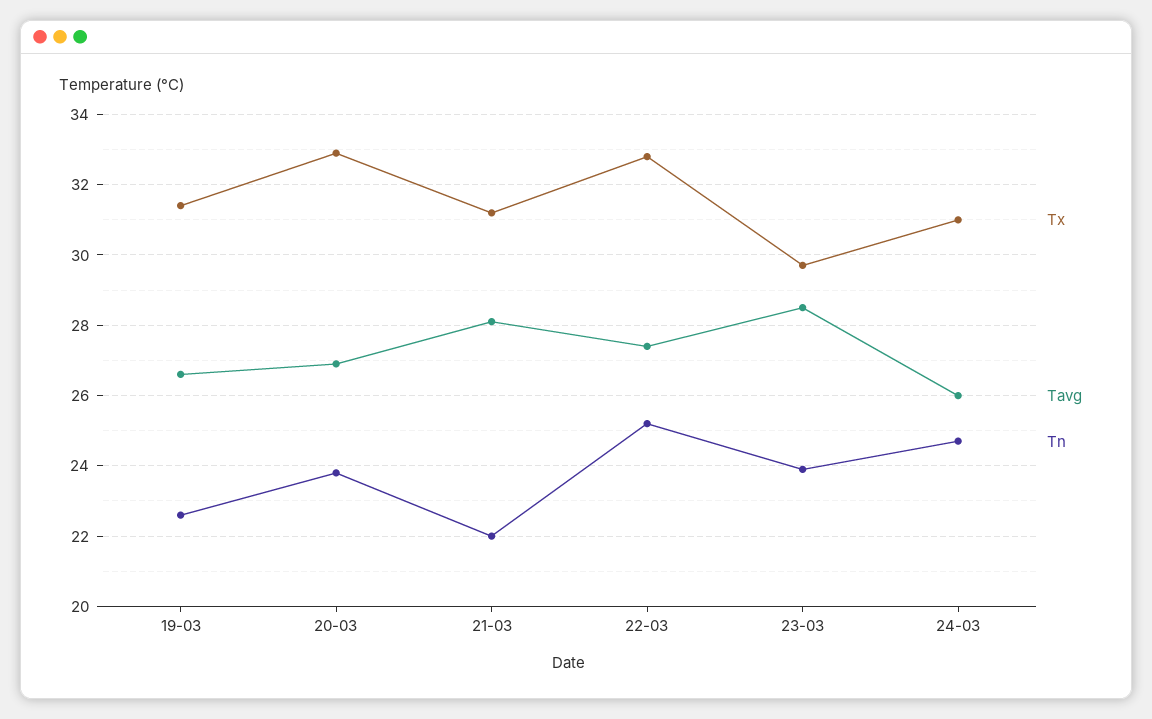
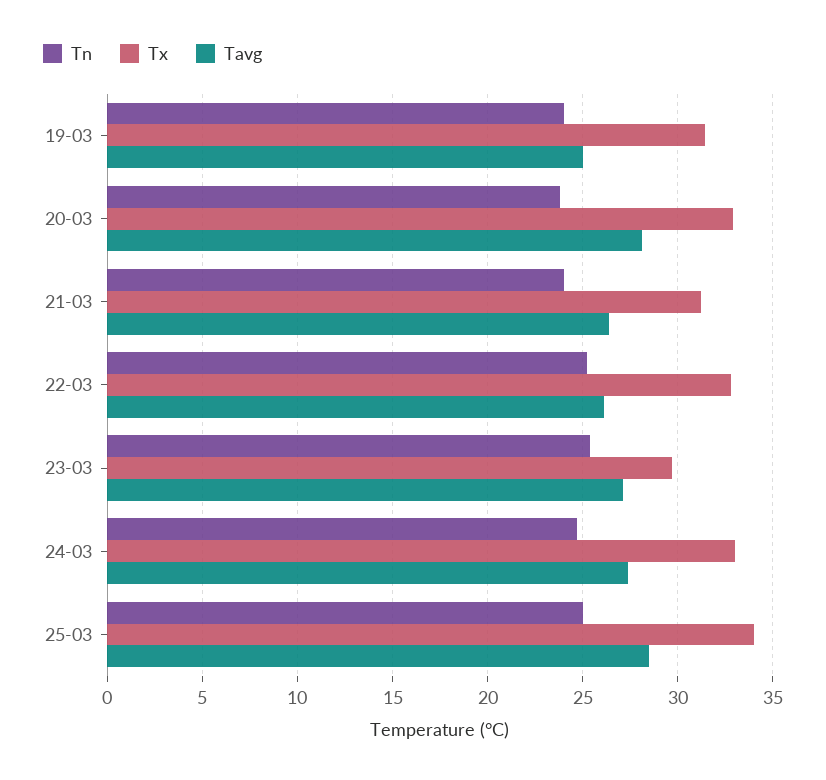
Tavg, 19-03: 26.5 -> 25
Tn, 19-03: 22.5 -> 24
Tavg, 20-03: 27 -> 28
Tavg, 21-03: 28 -> 26.5
Tn, 21-03: 22 -> 24
Tavg, 22-03: 27.5 -> 26
Tavg, 23-03: 28.5 -> 27
Tn, 23-03: 24 -> 25.5
Tx, 24-03: 31 -> 33
Tavg, 24-03: 26 -> 27.5
Tn, 25-03: none -> 25
Tx, 25-03: none -> 34
Tavg, 25-03: none -> 28.5

